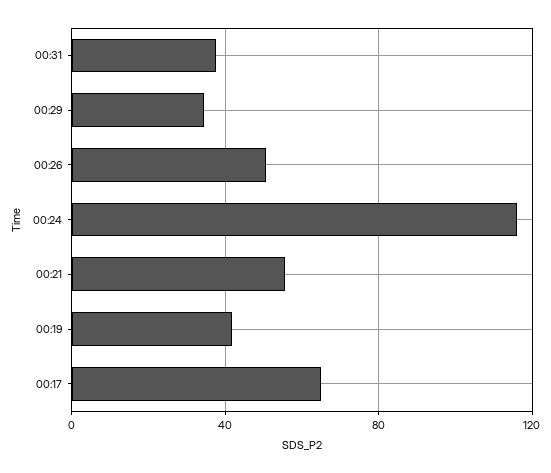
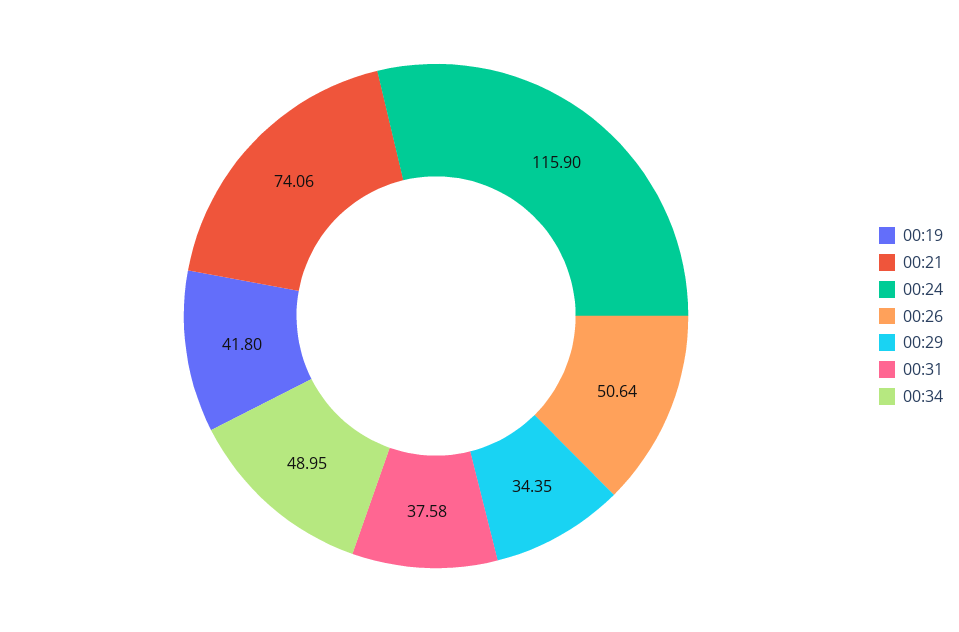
00:21: 55 -> 74.06
00:17: 65 -> none
00:34: none -> 48.95

